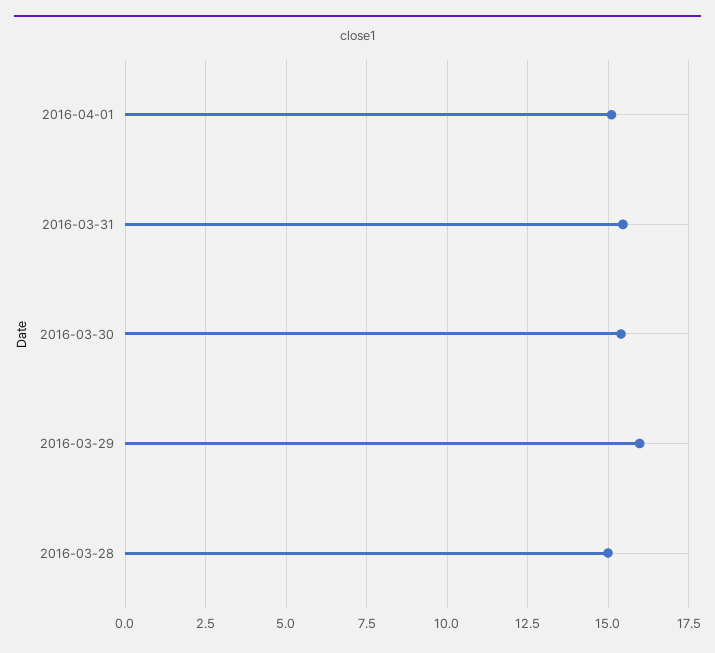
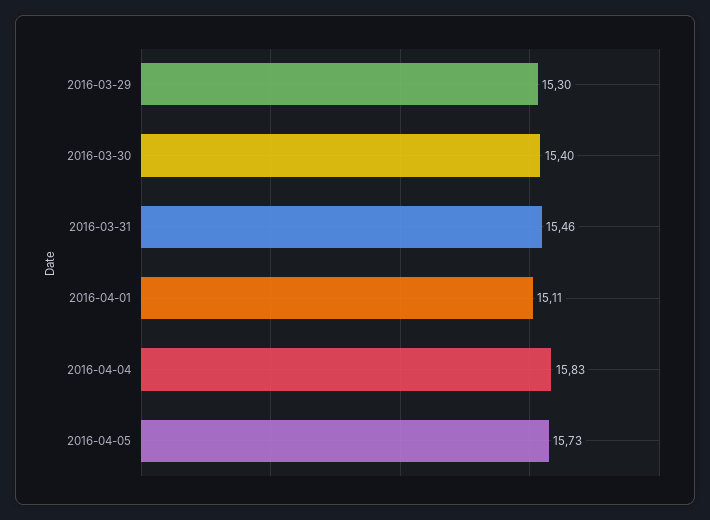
2016-03-29: 16 -> 15.3
2016-03-28: 15 -> none
2016-04-04: none -> 15.83
2016-04-05: none -> 15.73

